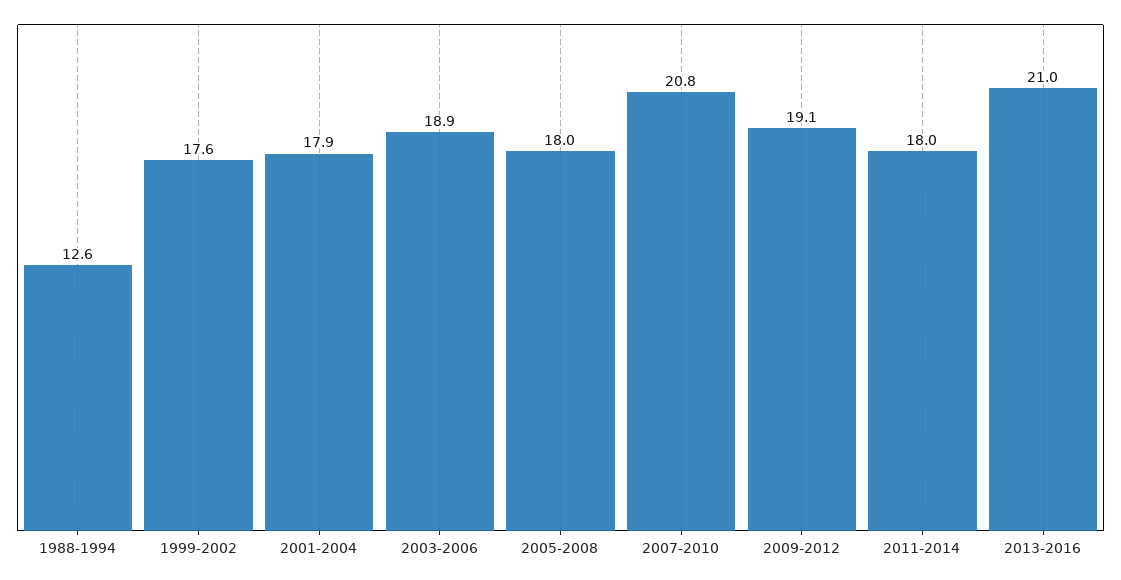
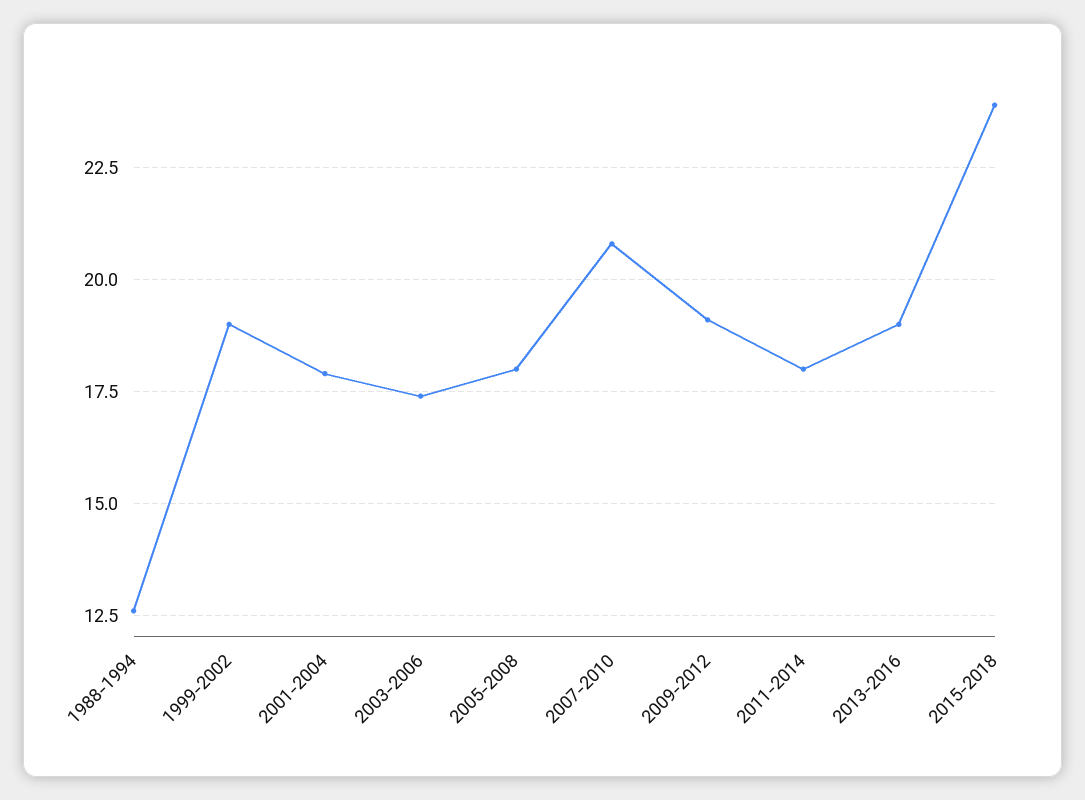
1999-2002: 17.6 -> 19
2003-2006: 18.9 -> 17.5
2013-2016: 21 -> 19
2015-2018: none -> 24

